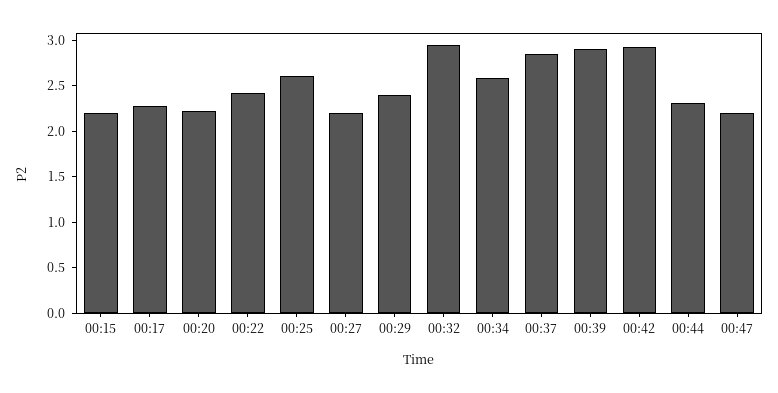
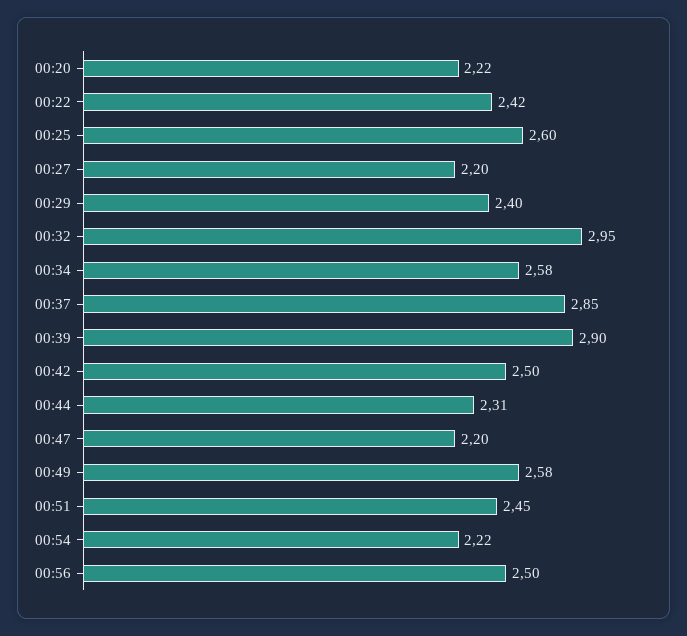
00:15: 2.2 -> none
00:17: 2.3 -> none
00:42: 2.9 -> 2.5
00:49: none -> 2.58
00:51: none -> 2.45
00:54: none -> 2.22
00:56: none -> 2.5

